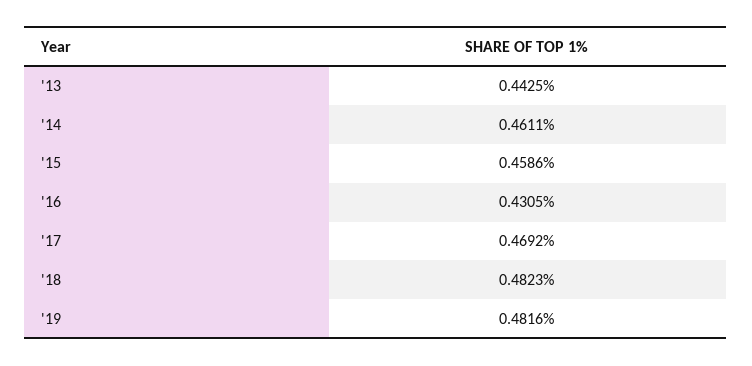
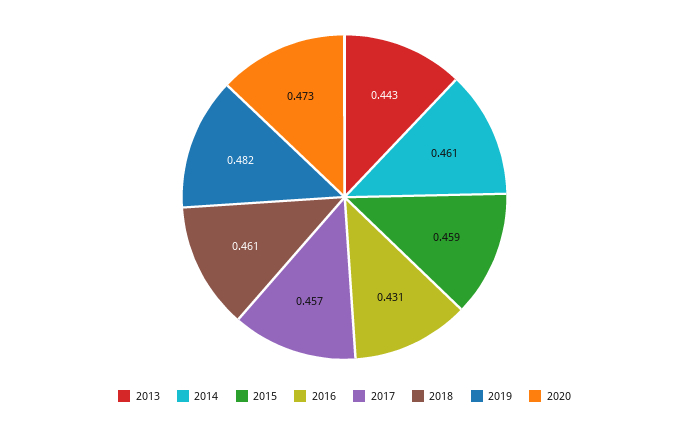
'17: 0.4692 -> 0.457
'18: 0.4823 -> 0.461
2020: none -> 0.473

